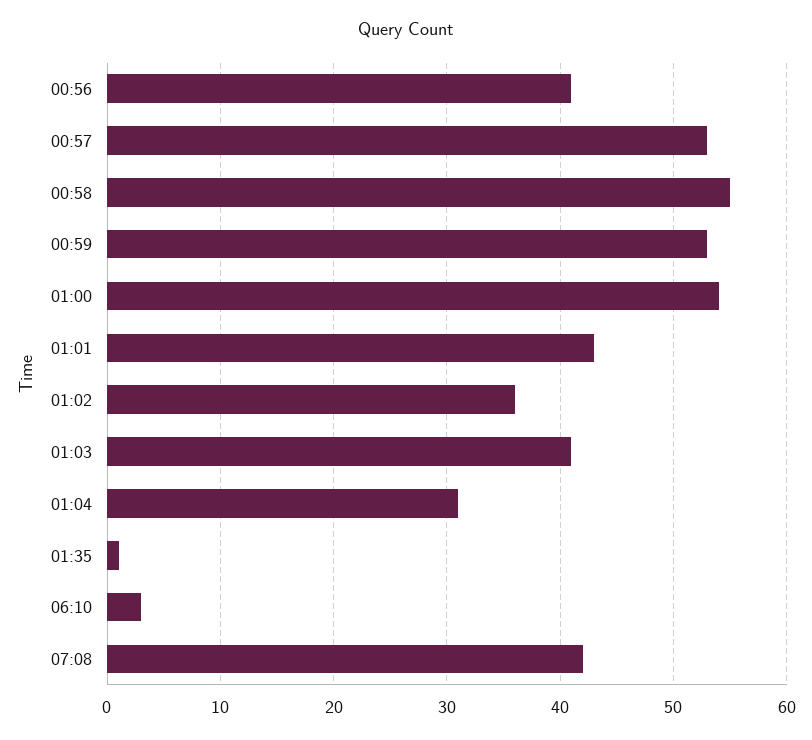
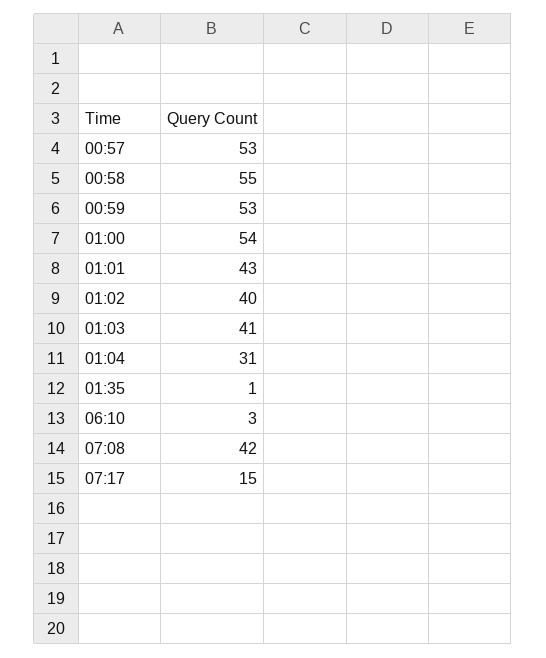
00:56: 41 -> none
01:02: 36 -> 40
07:17: none -> 15

